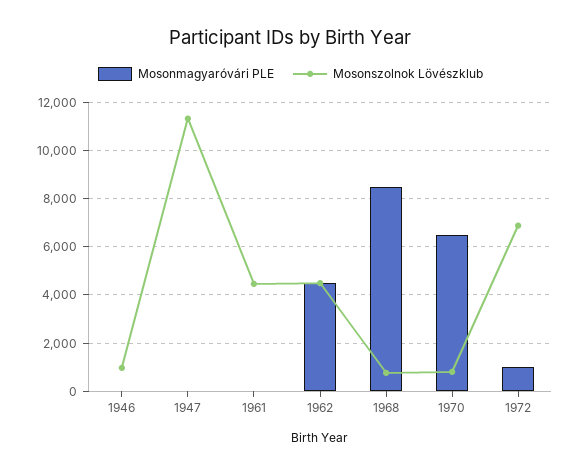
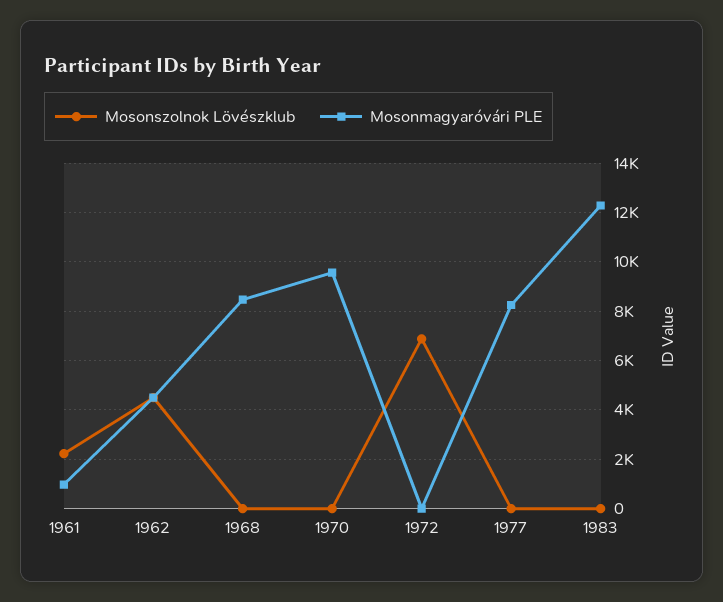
Mosonmagyaróvári PLE, 1946: 0 -> none
Mosonszolnok Lövészklub, 1946: 1000 -> none
Mosonmagyaróvári PLE, 1947: 0 -> none
Mosonszolnok Lövészklub, 1947: 11250 -> none
Mosonmagyaróvári PLE, 1961: 0 -> 1000
Mosonszolnok Lövészklub, 1961: 4500 -> 2250
Mosonszolnok Lövészklub, 1968: 750 -> 0
Mosonmagyaróvári PLE, 1970: 6500 -> 9500
Mosonszolnok Lövészklub, 1970: 750 -> 0
Mosonmagyaróvári PLE, 1972: 1000 -> 0
Mosonszolnok Lövészklub, 1977: none -> 0
Mosonmagyaróvári PLE, 1977: none -> 8250
Mosonszolnok Lövészklub, 1983: none -> 0
Mosonmagyaróvári PLE, 1983: none -> 12250

